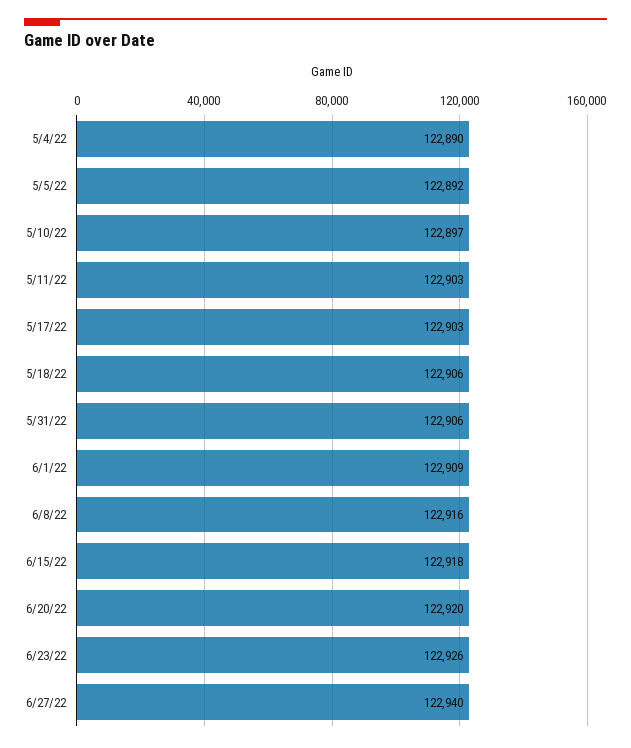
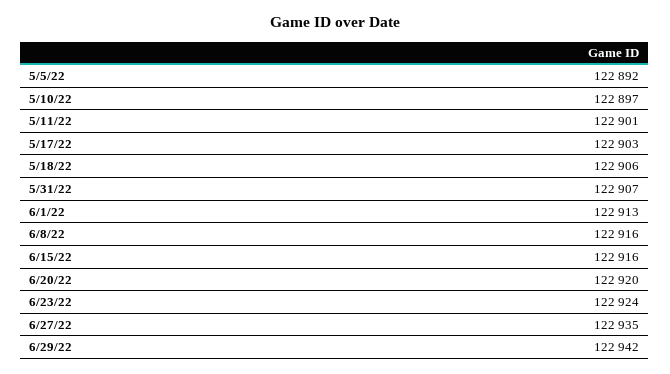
5/4/22: 122890 -> none
5/11/22: 122903 -> 122901
5/31/22: 122906 -> 122907
6/1/22: 122909 -> 122913
6/15/22: 122918 -> 122916
6/23/22: 122926 -> 122924
6/27/22: 122940 -> 122935
6/29/22: none -> 122942

